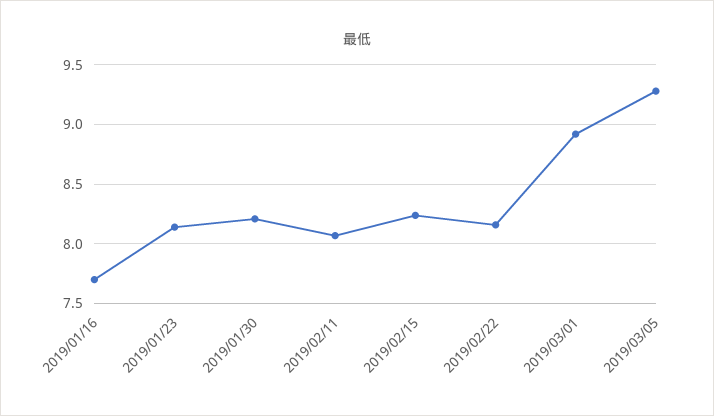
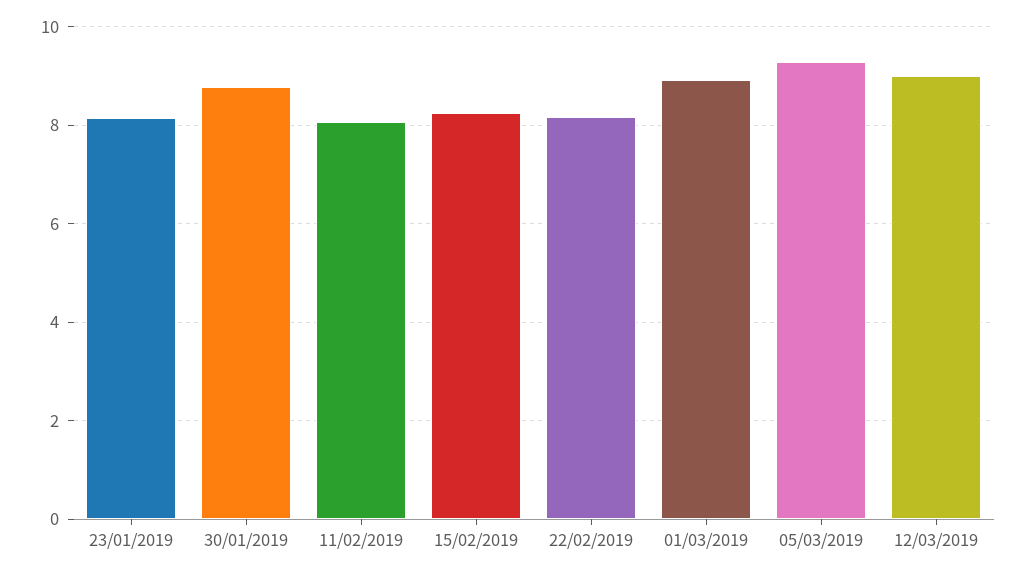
2019/01/16: 7.7 -> none
2019/01/30: 8.2 -> 8.8
12/03/2019: none -> 9

